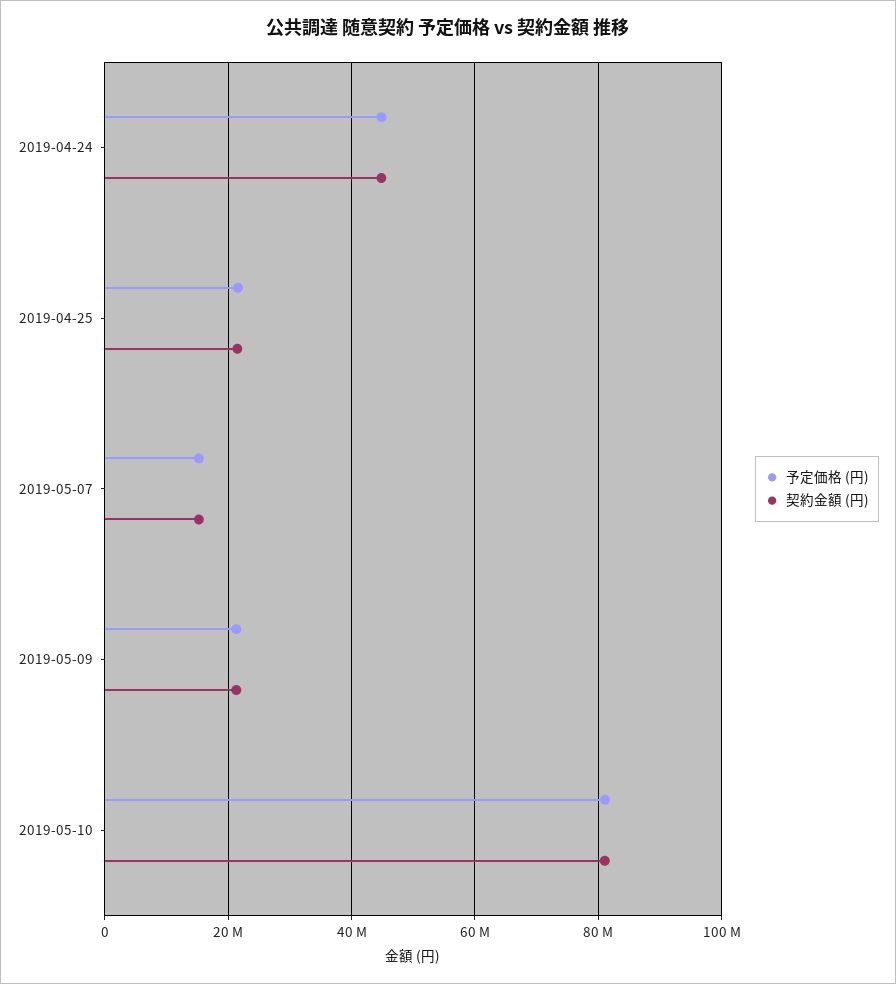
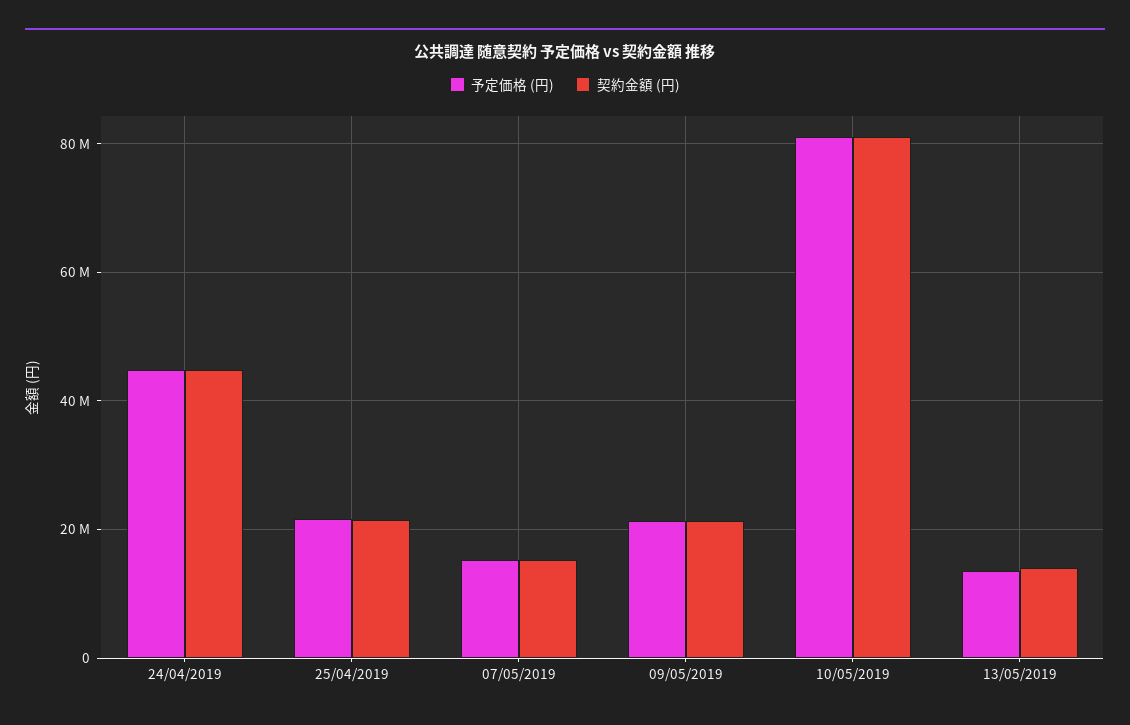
予定価格 (円), 13/05/2019: none -> 14000000
契約金額 (円), 13/05/2019: none -> 14000000

